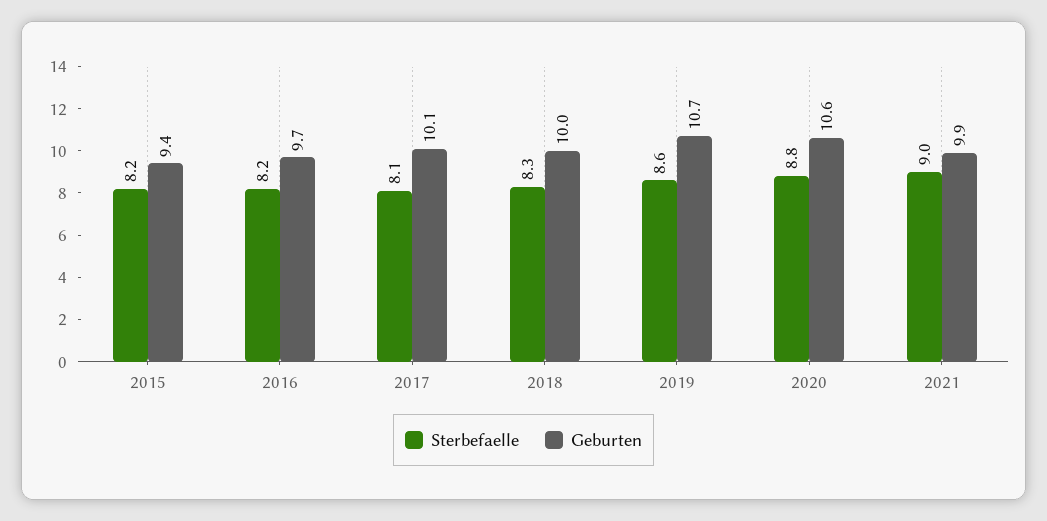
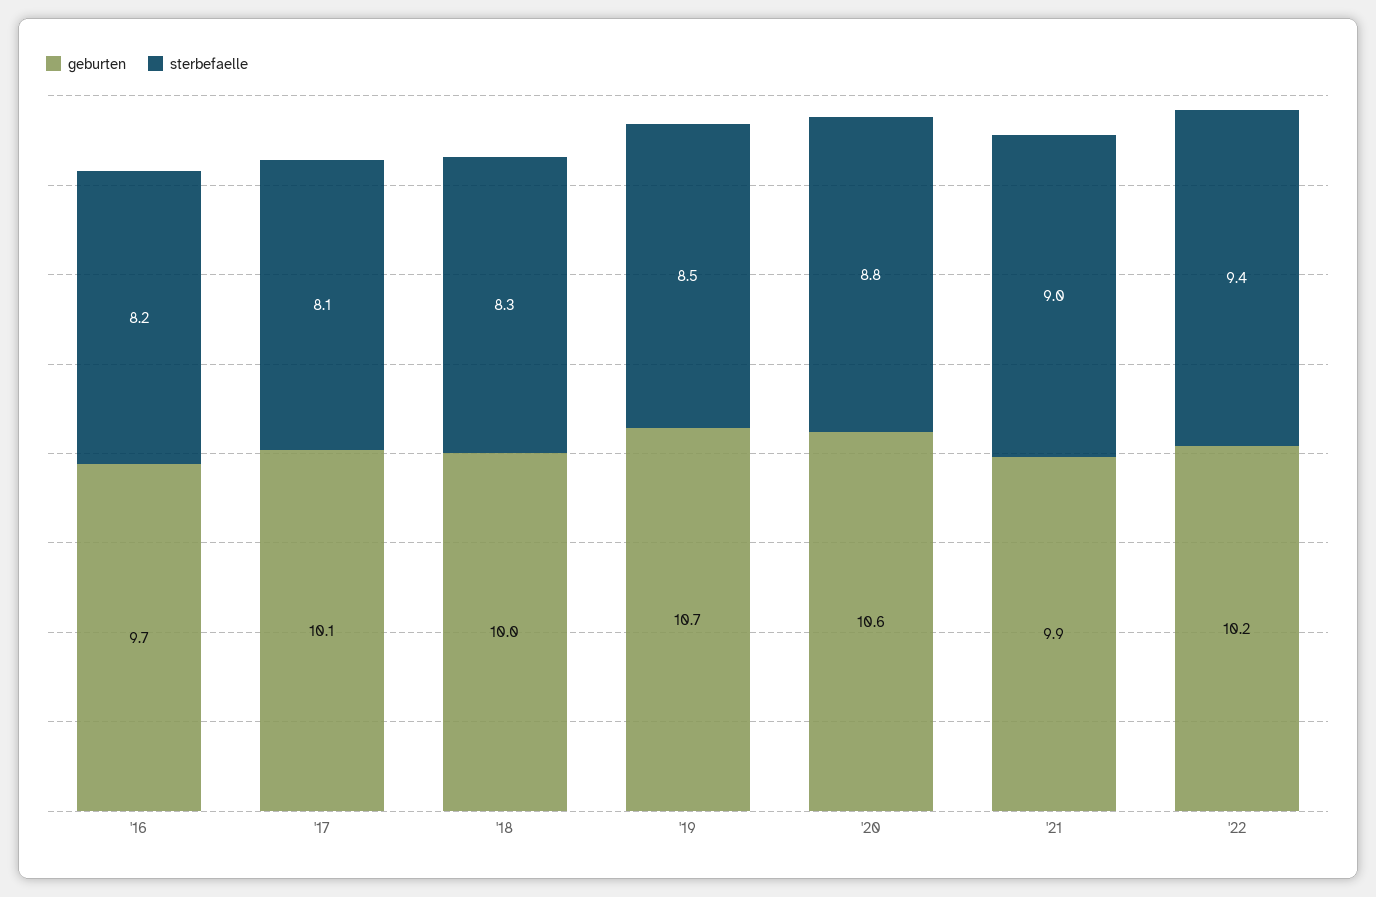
Sterbefaelle, 2015: 8.2 -> none
Geburten, 2015: 9.4 -> none
Sterbefaelle, 2019: 8.6 -> 8.5
Geburten, '22: none -> 10.2
Sterbefaelle, '22: none -> 9.4

